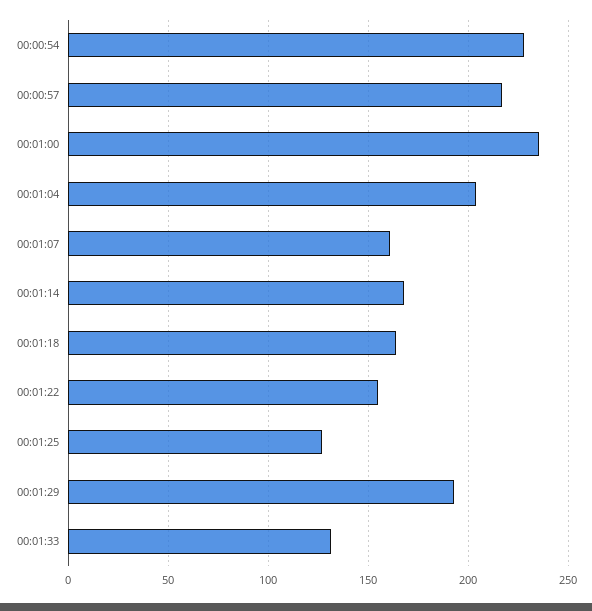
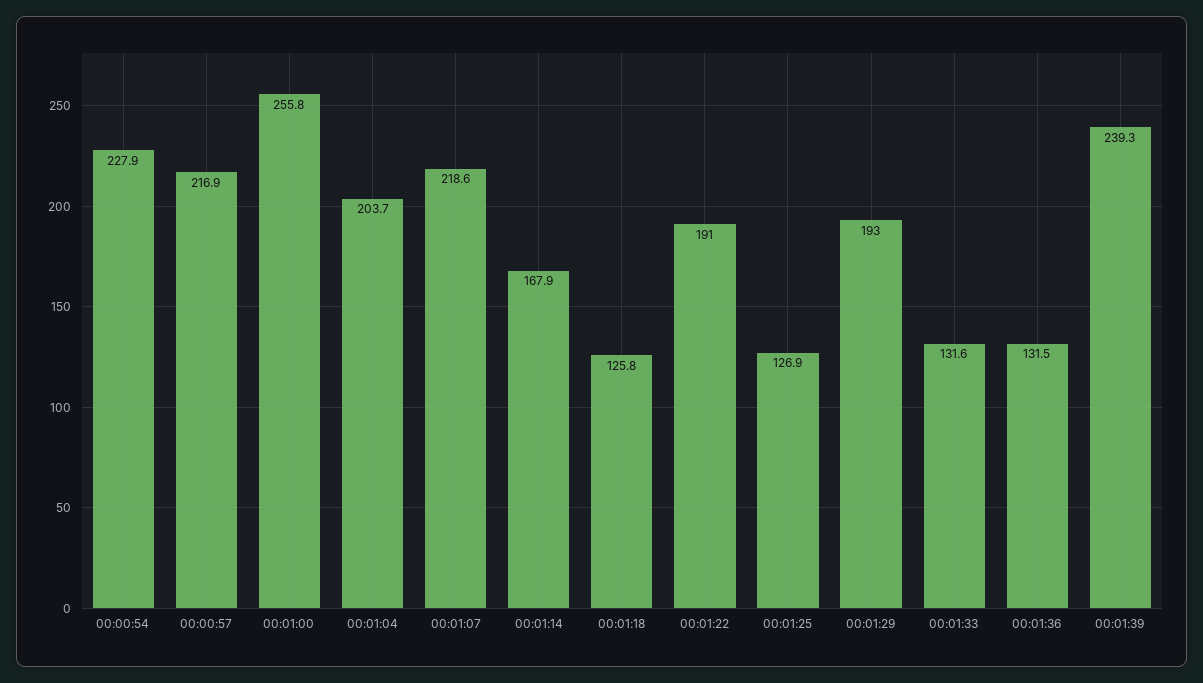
00:01:00: 235 -> 255.8
00:01:07: 160 -> 218.6
00:01:18: 165 -> 125.8
00:01:22: 155 -> 191
00:01:36: none -> 131.5
00:01:39: none -> 239.3

